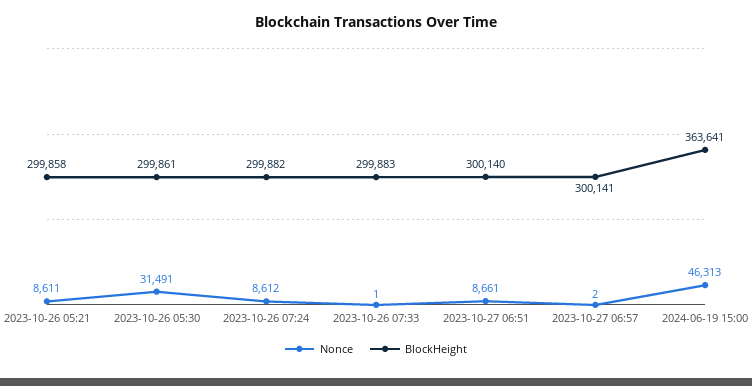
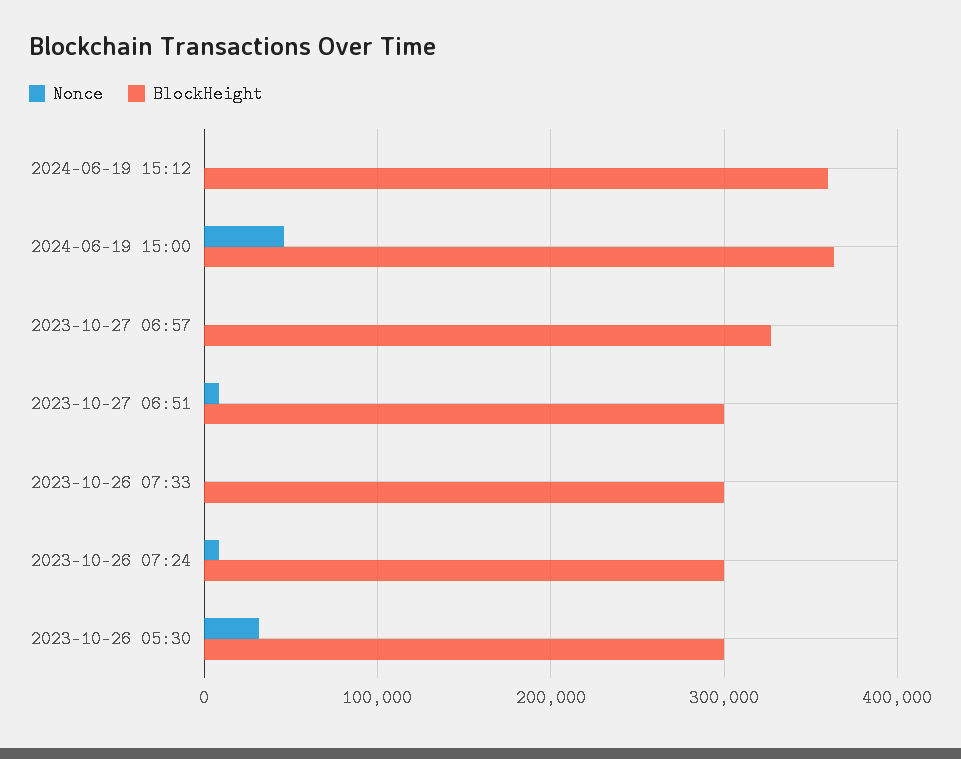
Nonce, 2023-10-26 05:21: 8611 -> none
BlockHeight, 2023-10-26 05:21: 299858 -> none
BlockHeight, 2023-10-27 06:57: 300141 -> 330000
Nonce, 2024-06-19 15:12: none -> 0
BlockHeight, 2024-06-19 15:12: none -> 360000

